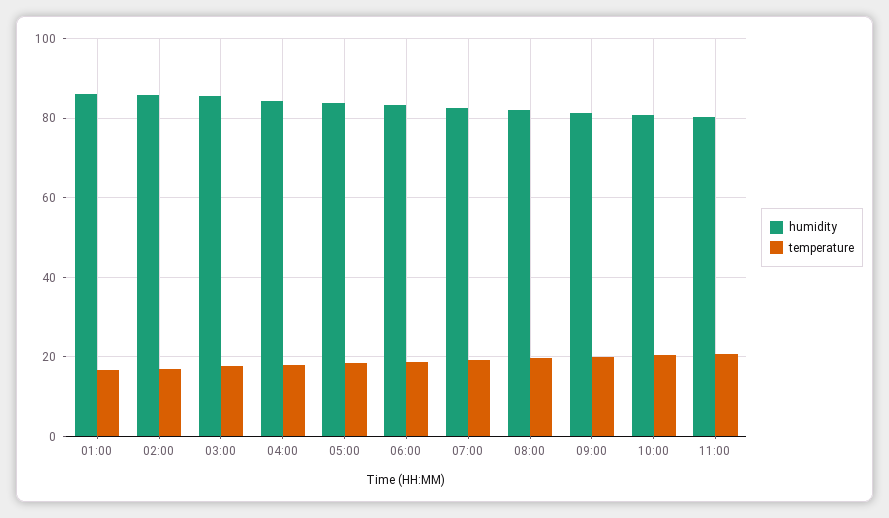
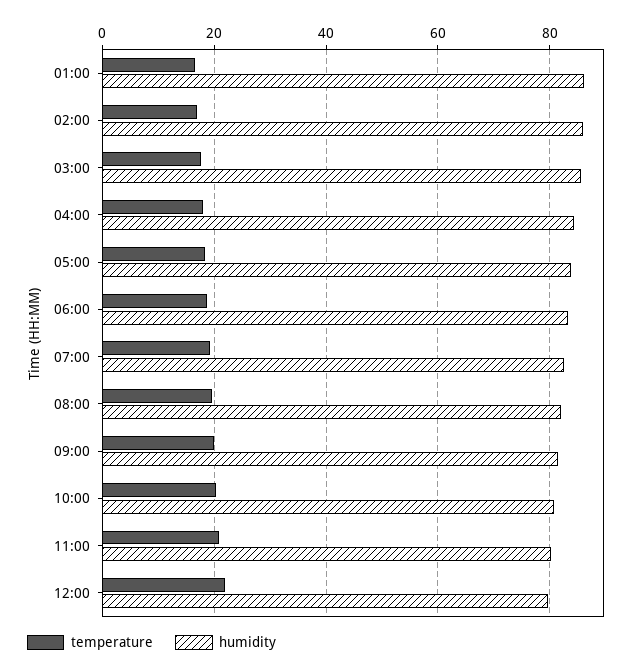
temperature, 12:00: none -> 22
humidity, 12:00: none -> 80

